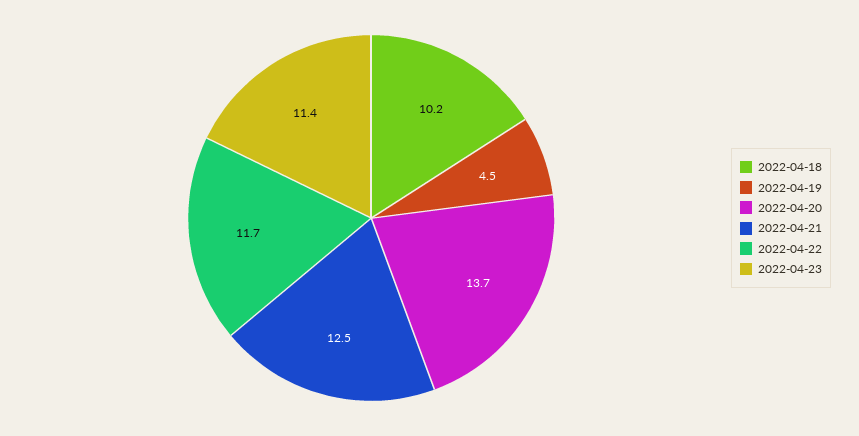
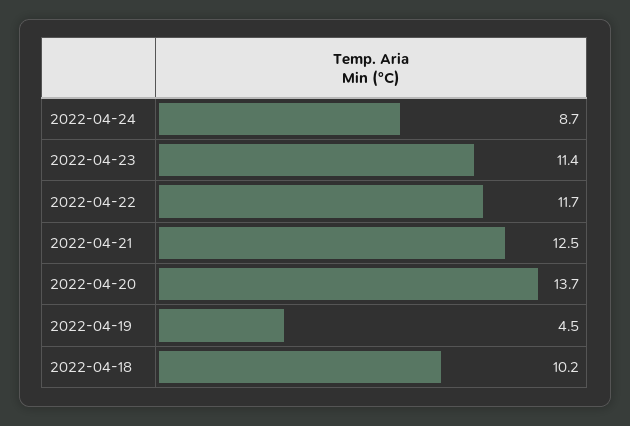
2022-04-24: none -> 8.7

